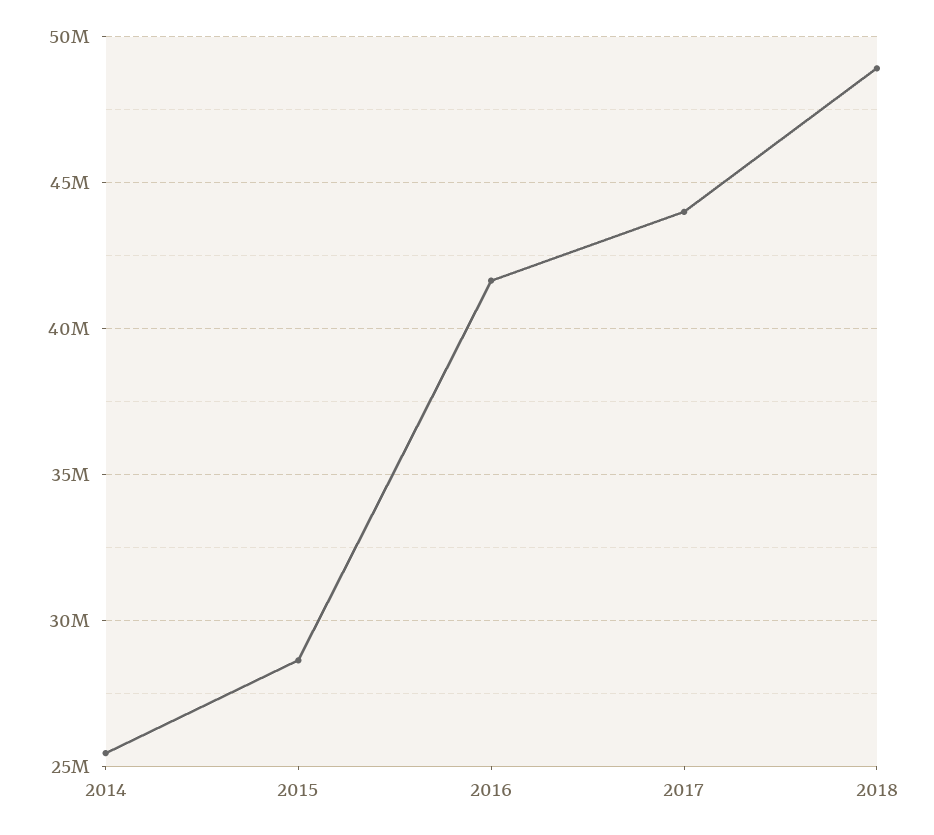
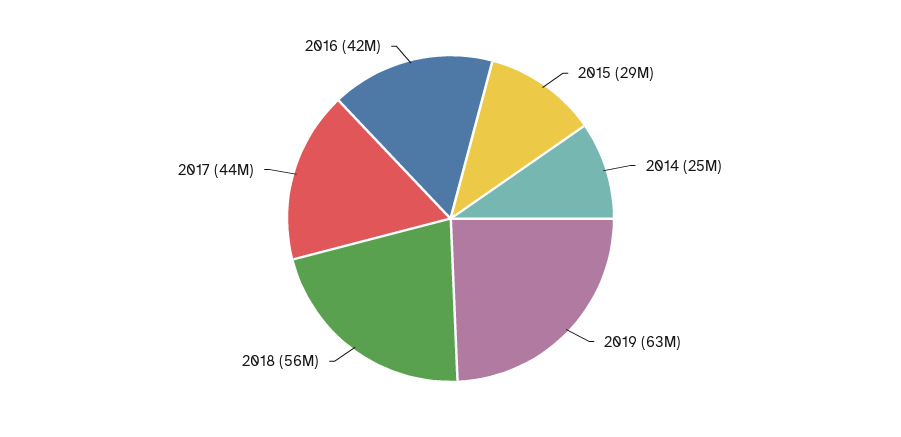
2018: 49000000 -> 56000000
2019: none -> 63000000

